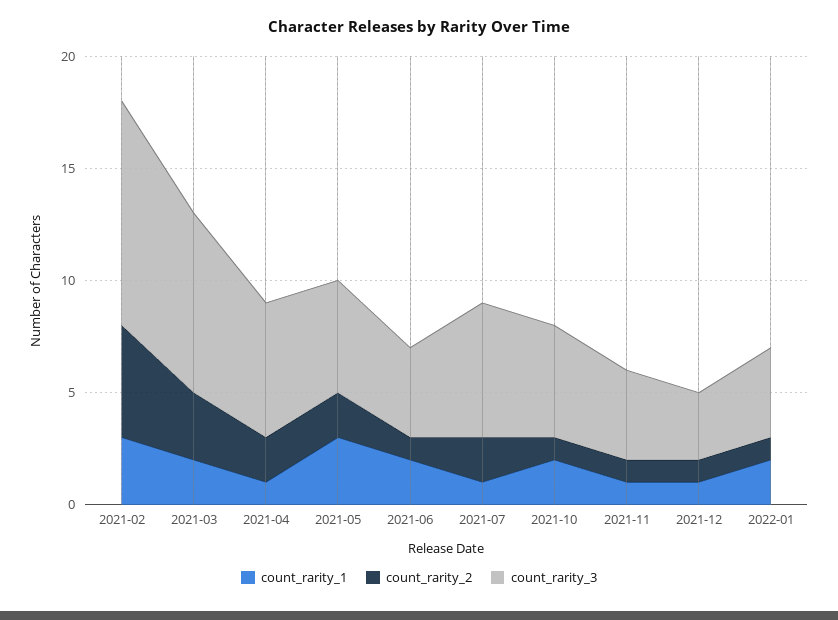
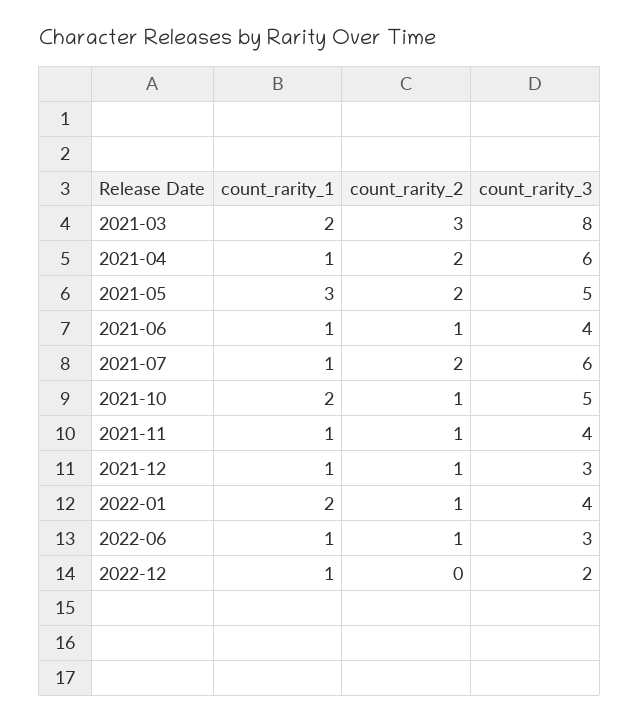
count_rarity_1, 2021-02: 3 -> none
count_rarity_2, 2021-02: 5 -> none
count_rarity_3, 2021-02: 10 -> none
count_rarity_1, 2021-06: 2 -> 1
count_rarity_1, 2022-06: none -> 1
count_rarity_2, 2022-06: none -> 1
count_rarity_3, 2022-06: none -> 3
count_rarity_1, 2022-12: none -> 1
count_rarity_2, 2022-12: none -> 0
count_rarity_3, 2022-12: none -> 2

